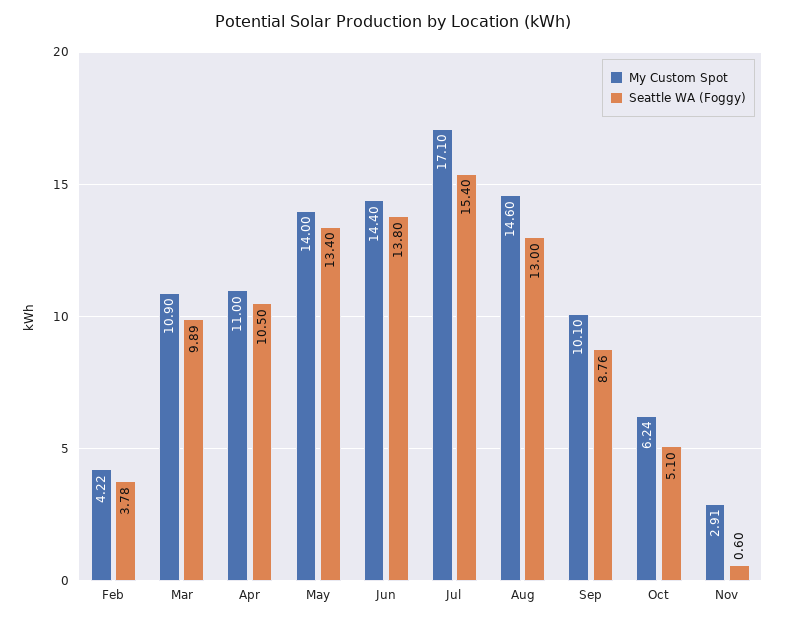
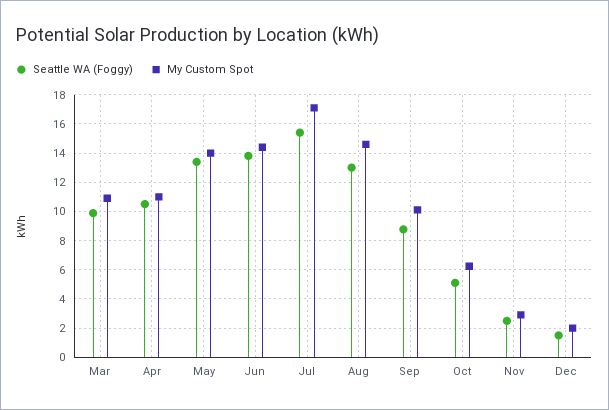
My Custom Spot, Feb: 4.22 -> none
Seattle WA (Foggy), Feb: 3.78 -> none
Seattle WA (Foggy), Nov: 0.6 -> 2.5
Seattle WA (Foggy), Dec: none -> 1.5
My Custom Spot, Dec: none -> 2

